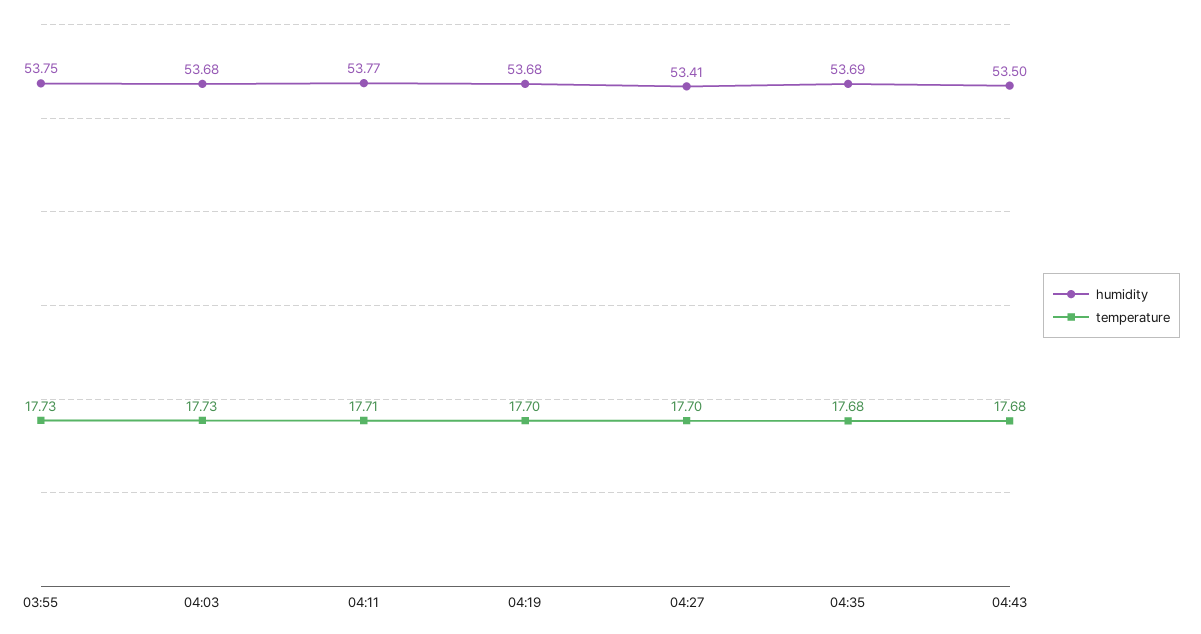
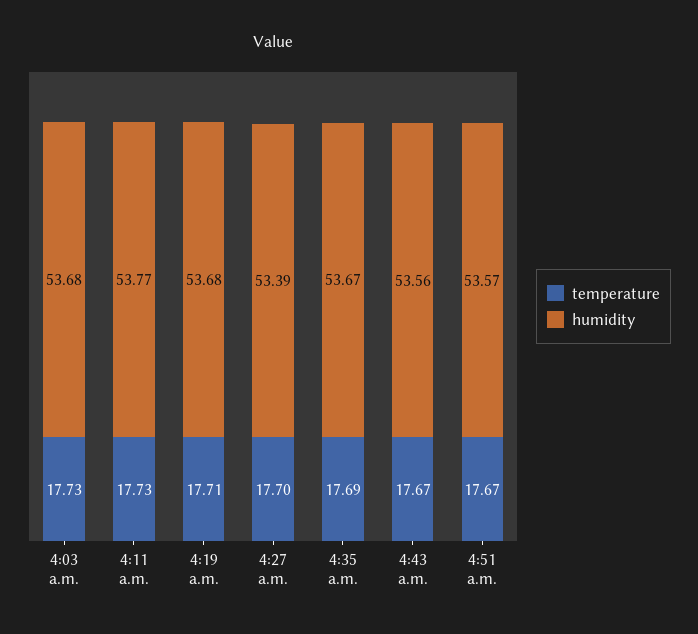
humidity, 03:55: 53.75 -> none
temperature, 03:55: 17.73 -> none
temperature, 04:11: 17.71 -> 17.73
temperature, 04:19: 17.7 -> 17.71
humidity, 04:27: 53.41 -> 53.39
humidity, 04:35: 53.69 -> 53.67
temperature, 04:35: 17.68 -> 17.69
humidity, 04:43: 53.5 -> 53.56
temperature, 04:43: 17.68 -> 17.67
temperature, 4:51 a.m.: none -> 17.67
humidity, 4:51 a.m.: none -> 53.57

